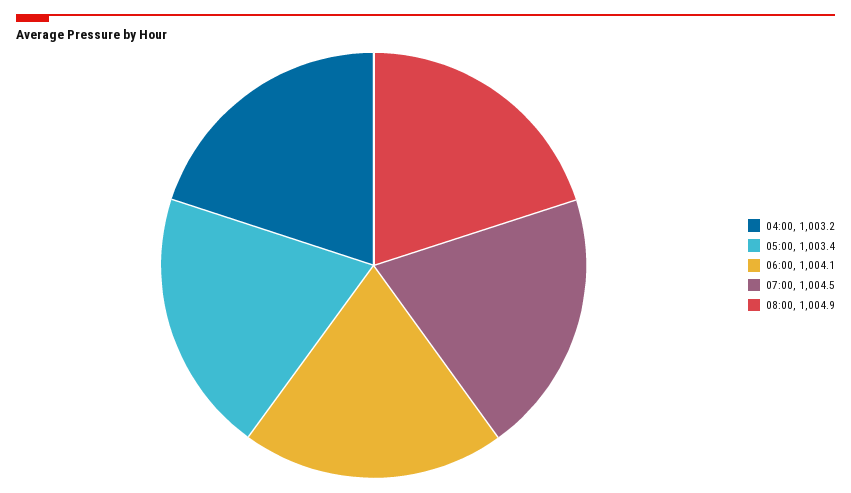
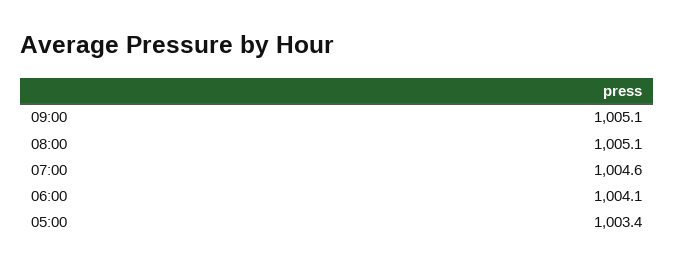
04:00: 1003.2 -> none
07:00: 1004.5 -> 1004.6
08:00: 1004.9 -> 1005.1
09:00: none -> 1005.1

